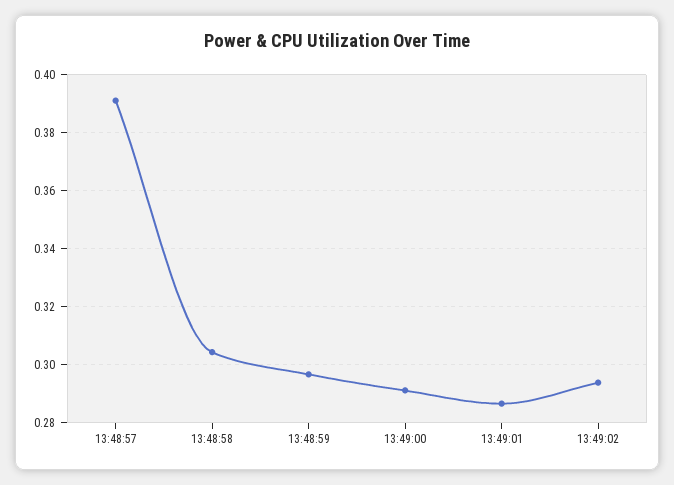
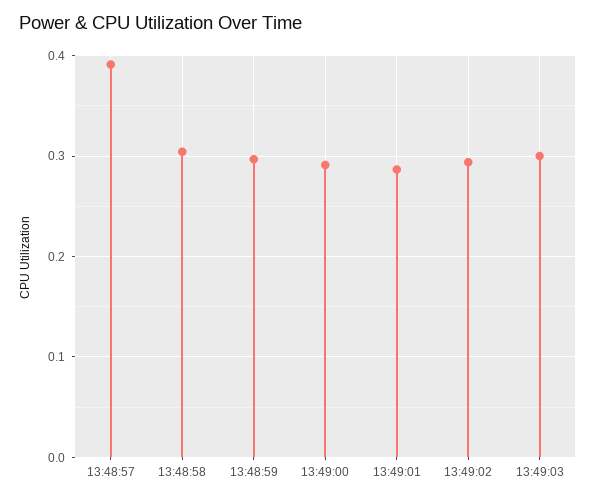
13:49:03: none -> 0.3

